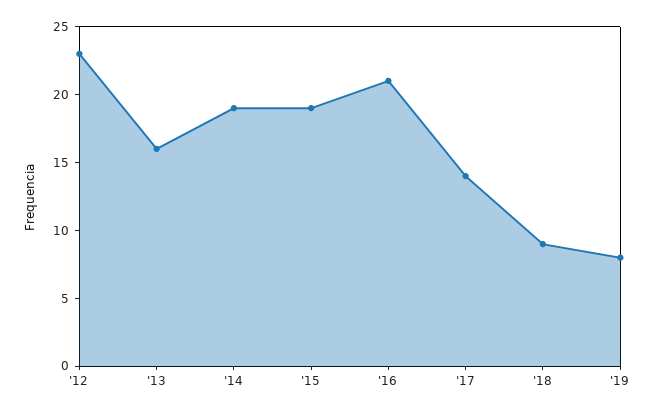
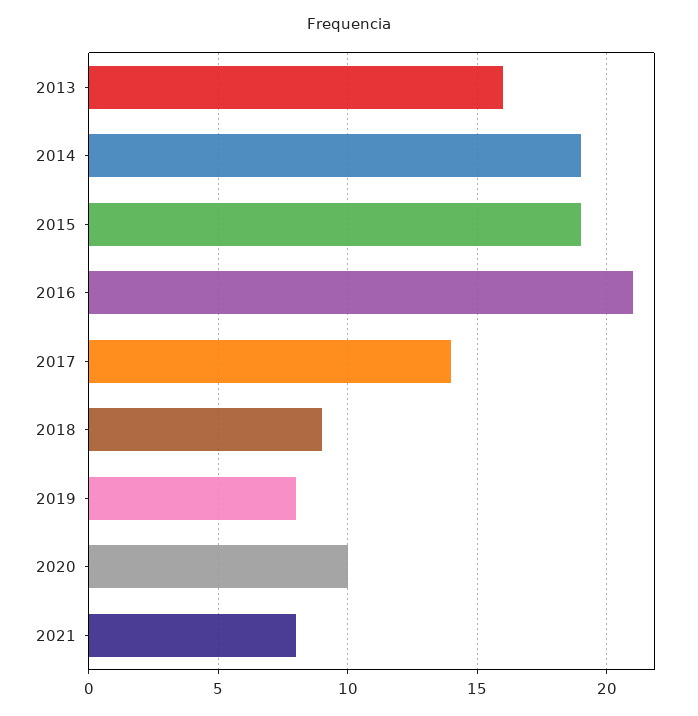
'12: 23 -> none
2020: none -> 10
2021: none -> 8

